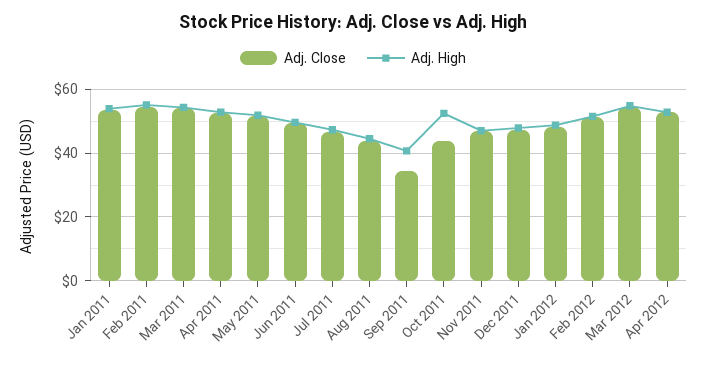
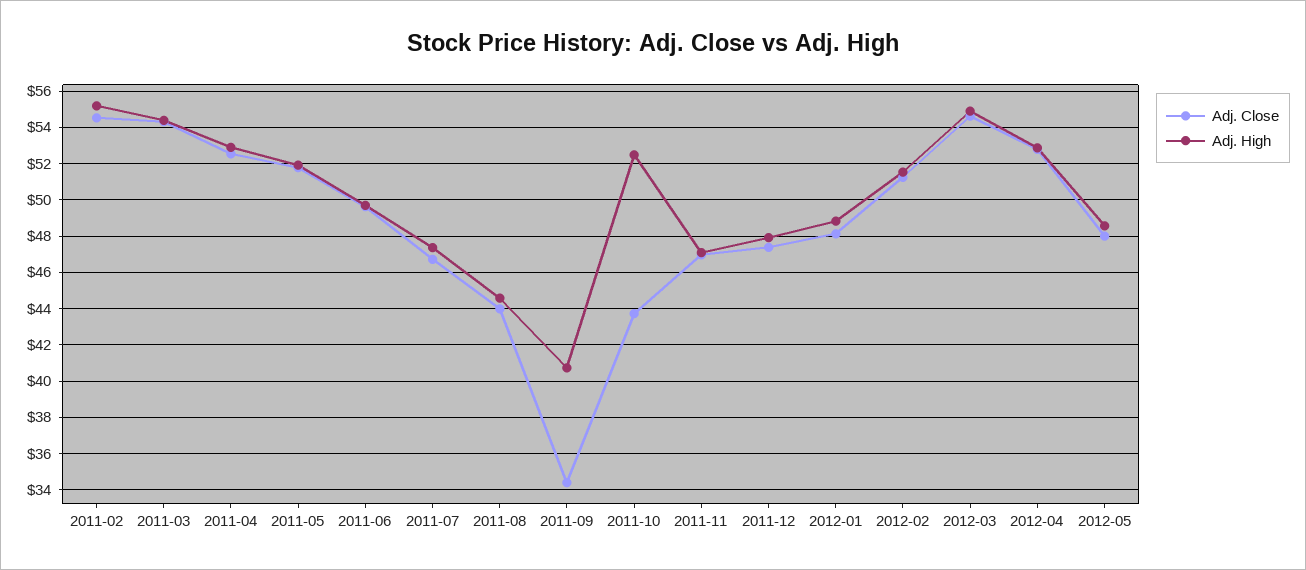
Adj. Close, Jan 2011: 54 -> none
Adj. High, Jan 2011: 54 -> none
Adj. Close, 2012-05: none -> 48
Adj. High, 2012-05: none -> 48.5

